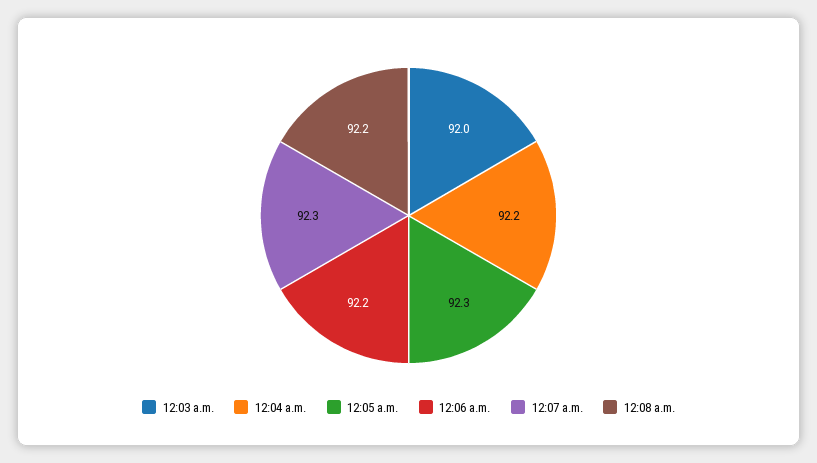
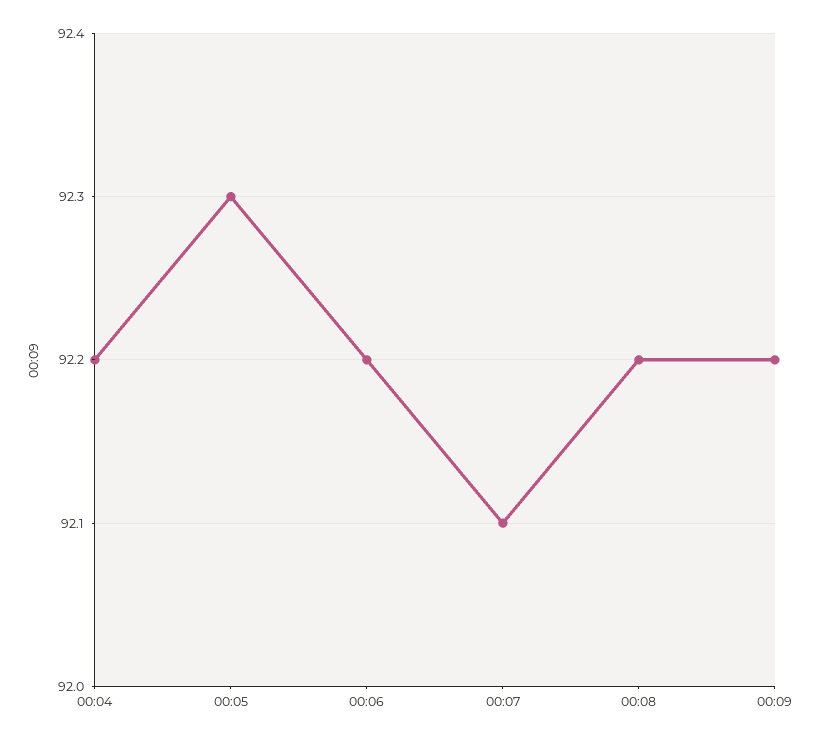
12:03 a.m.: 92 -> none
12:07 a.m.: 92.3 -> 92.1
00:09: none -> 92.2

